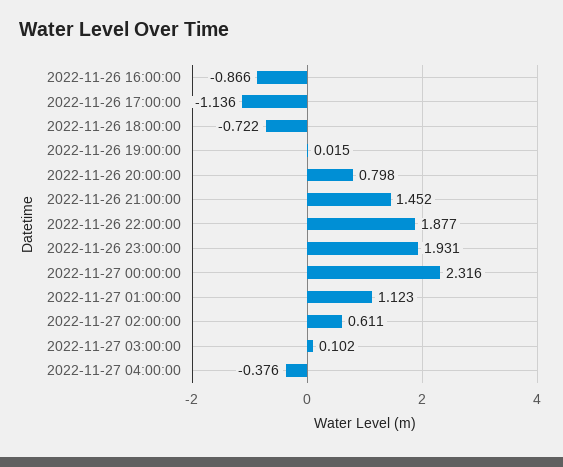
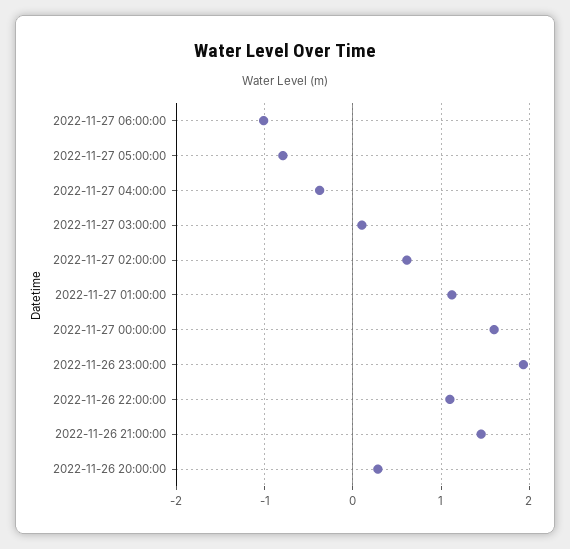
2022-11-26 16:00:00: -0.866 -> none
2022-11-26 17:00:00: -1.136 -> none
2022-11-26 18:00:00: -0.722 -> none
2022-11-26 19:00:00: 0.015 -> none
2022-11-26 20:00:00: 0.798 -> 0.3
2022-11-26 22:00:00: 1.877 -> 1.1
2022-11-27 00:00:00: 2.316 -> 1.6
2022-11-27 06:00:00: none -> -1
2022-11-27 05:00:00: none -> -0.8

